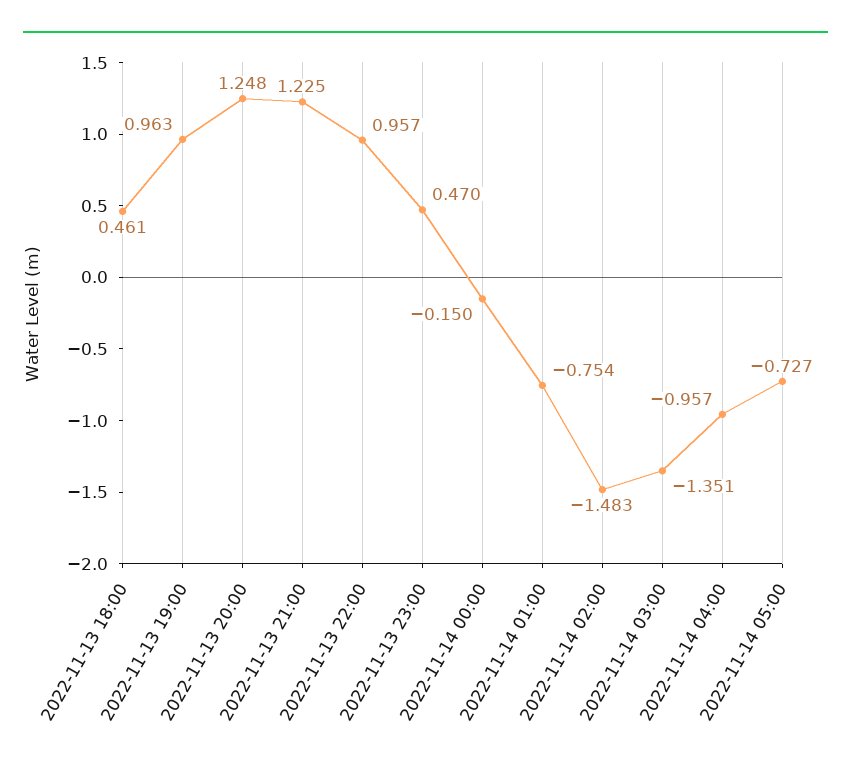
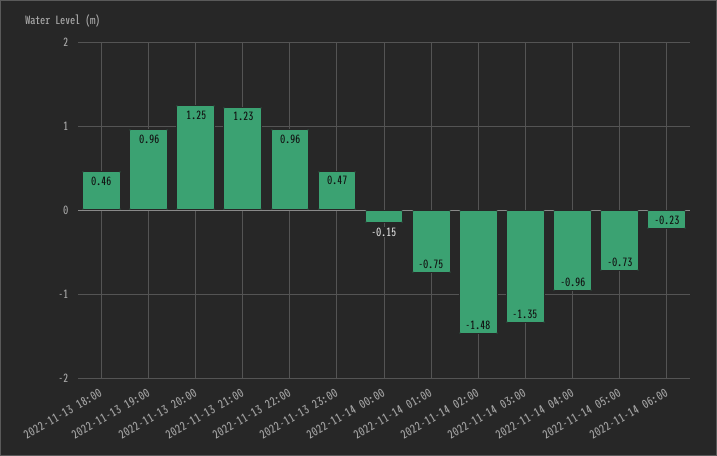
2022-11-14 06:00: none -> -0.23

